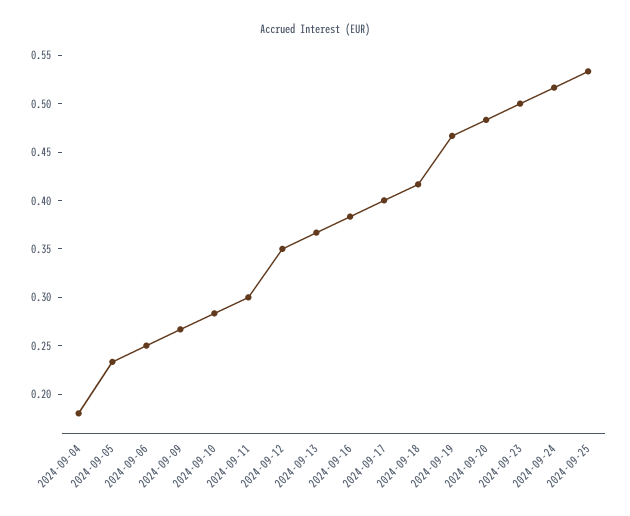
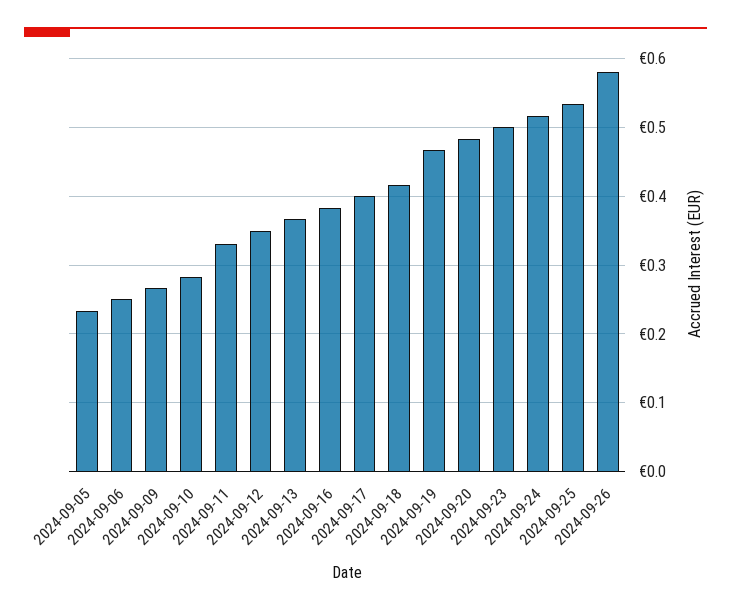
2024-09-04: 0.18 -> none
2024-09-11: 0.3 -> 0.33
2024-09-26: none -> 0.58

